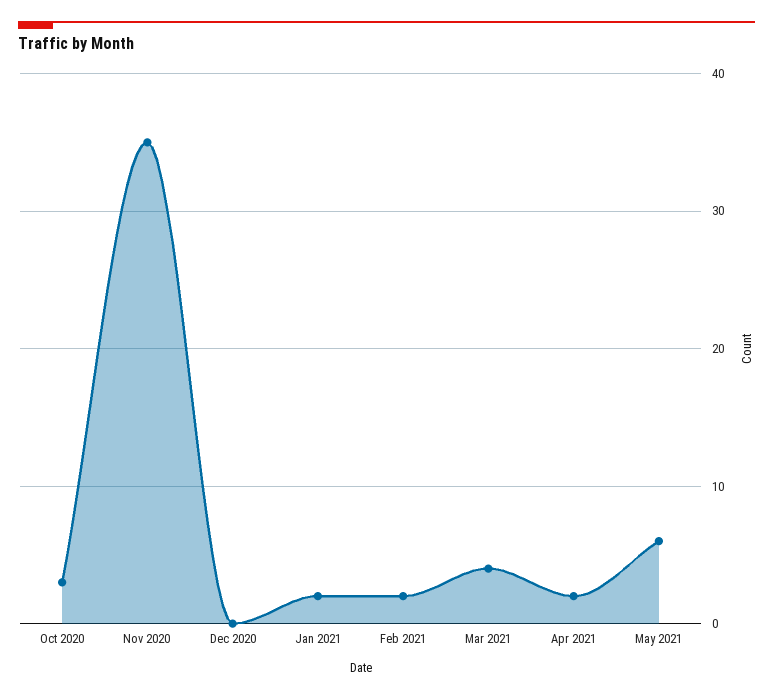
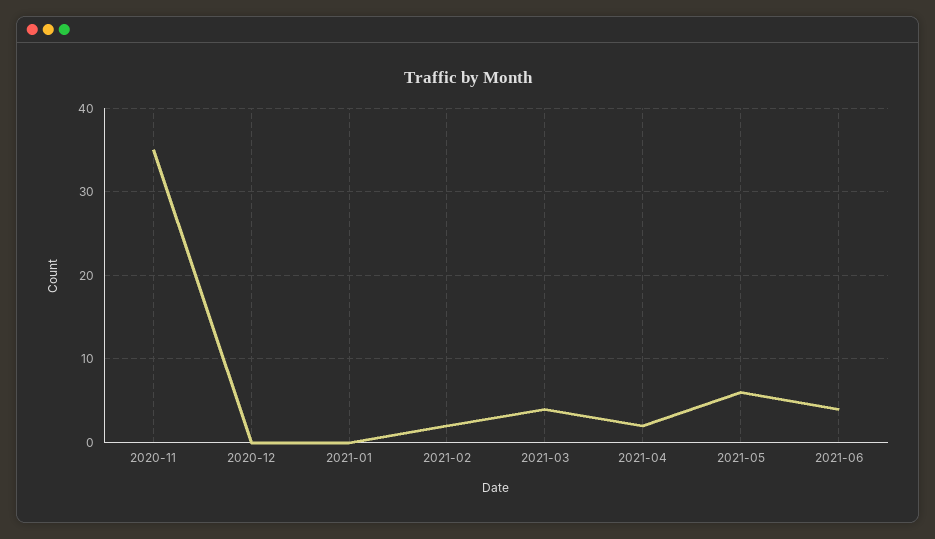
Oct 2020: 3 -> none
Jan 2021: 2 -> 0
2021-06: none -> 4

